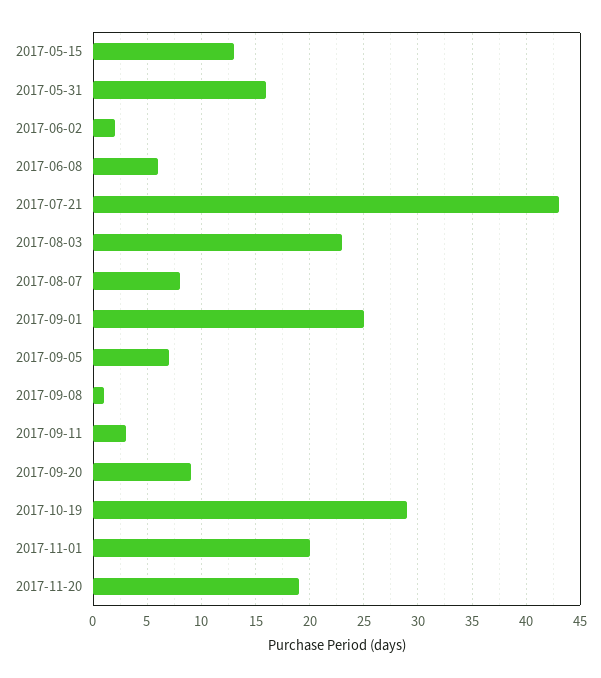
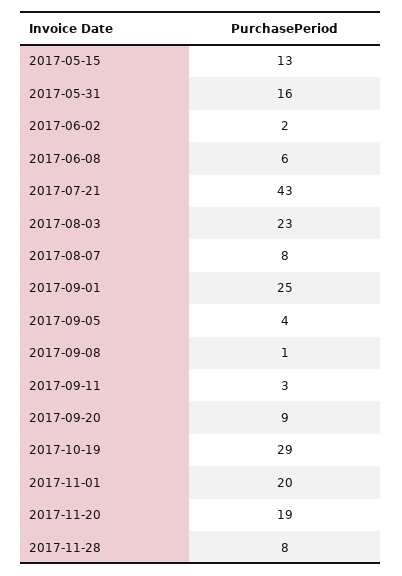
2017-09-05: 7 -> 4
2017-11-28: none -> 8

